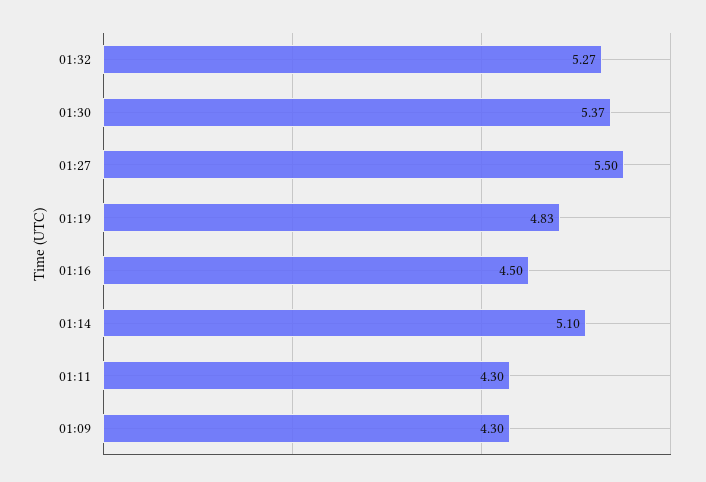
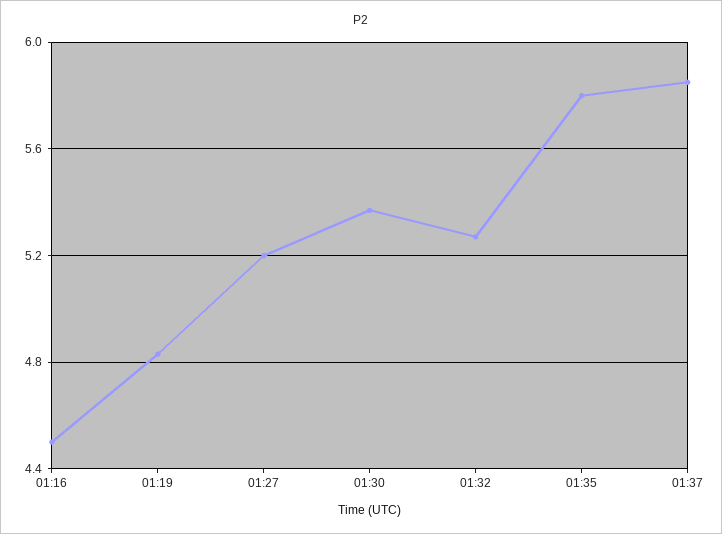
01:27: 5.5 -> 5.2
01:14: 5.1 -> none
01:11: 4.3 -> none
01:09: 4.3 -> none
01:35: none -> 5.8
01:37: none -> 5.85

